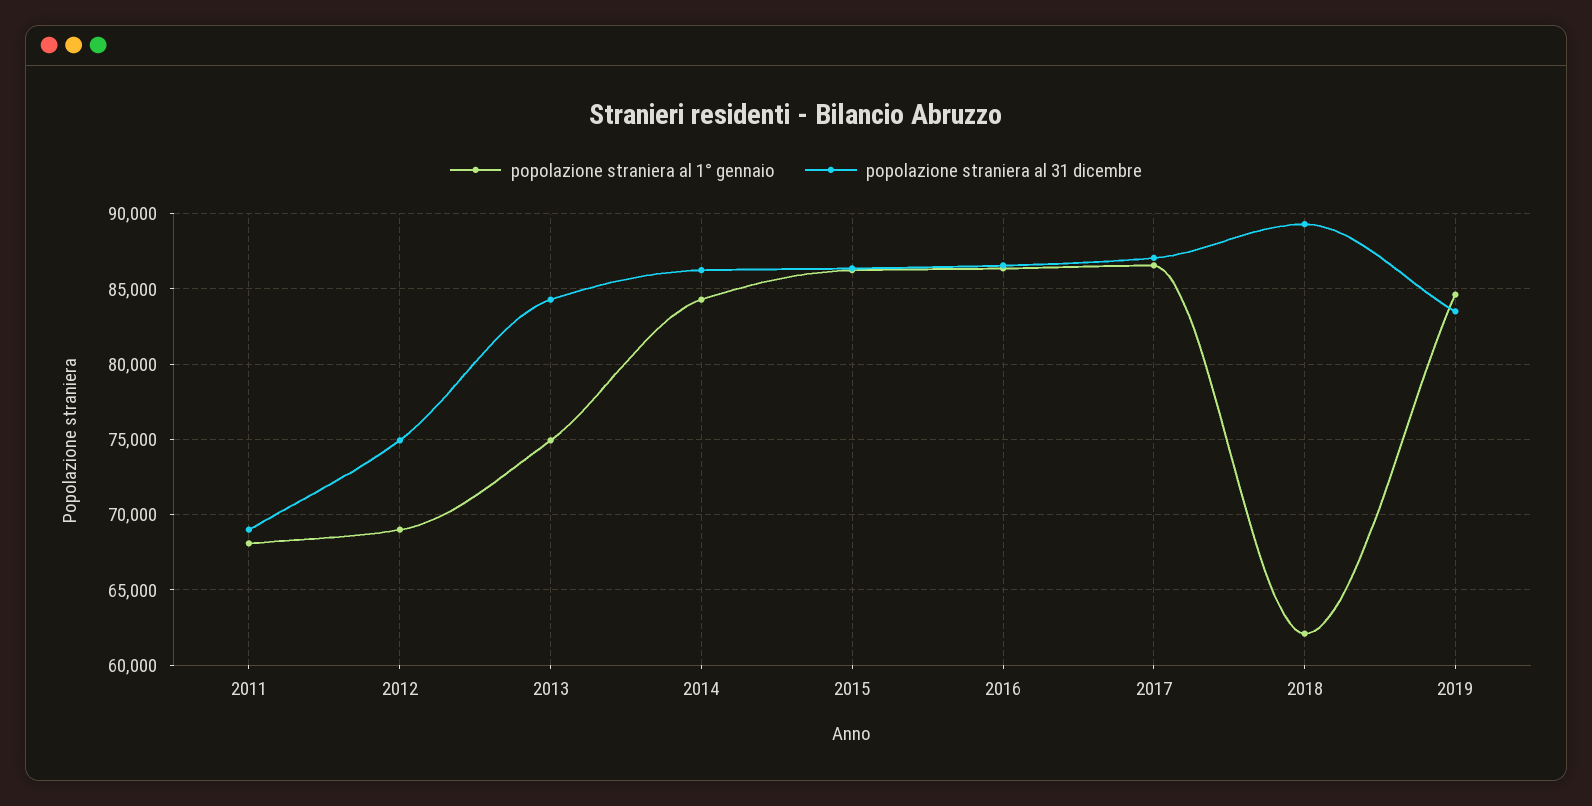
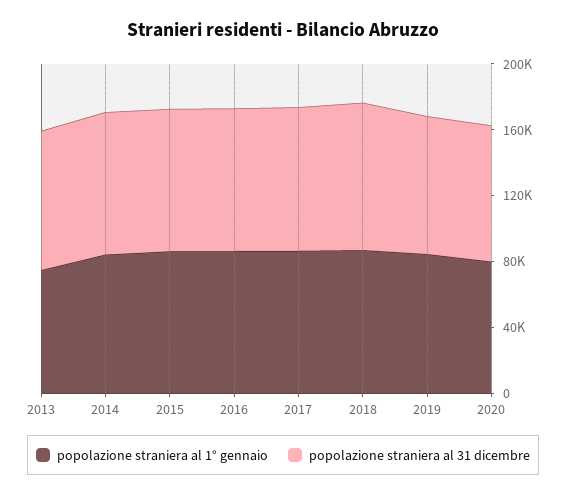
popolazione straniera al 1° gennaio, 2011: 68000 -> none
popolazione straniera al 31 dicembre, 2011: 69000 -> none
popolazione straniera al 1° gennaio, 2012: 69000 -> none
popolazione straniera al 31 dicembre, 2012: 75000 -> none
popolazione straniera al 1° gennaio, 2018: 62000 -> 90000
popolazione straniera al 1° gennaio, 2020: none -> 80000
popolazione straniera al 31 dicembre, 2020: none -> 80000

